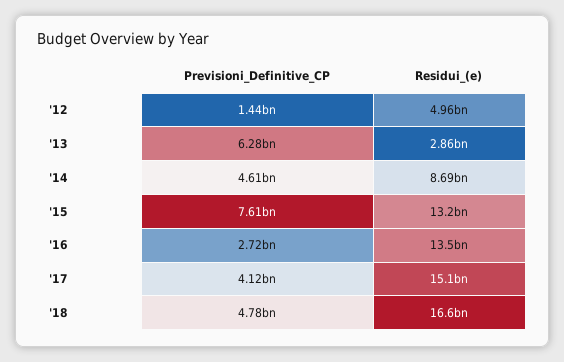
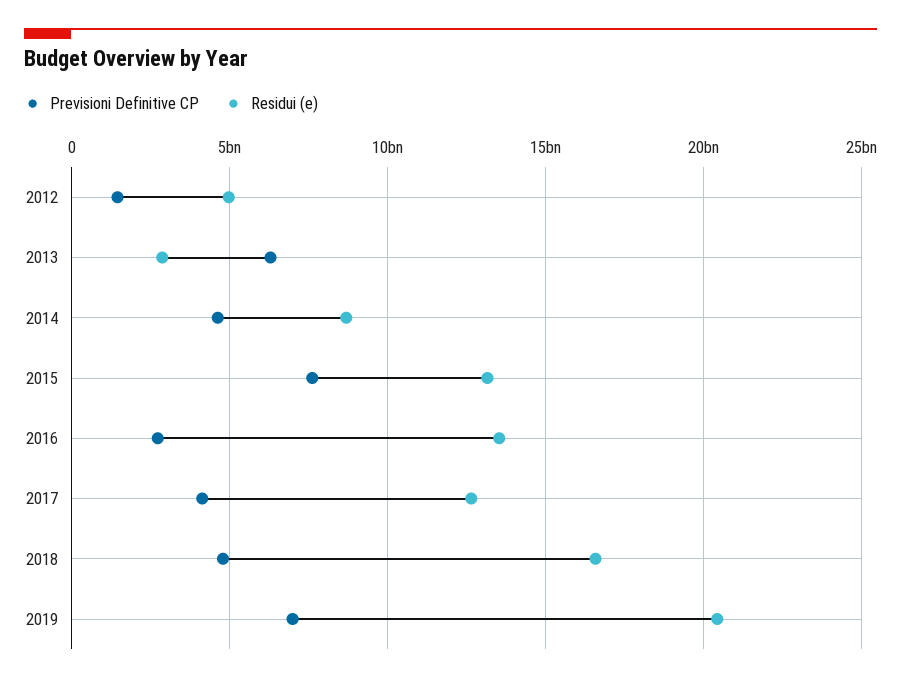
Residui_(e), '17: 15100000000 -> 12500000000
Previsioni_Definitive_CP, 2019: none -> 7000000000
Residui_(e), 2019: none -> 20500000000

